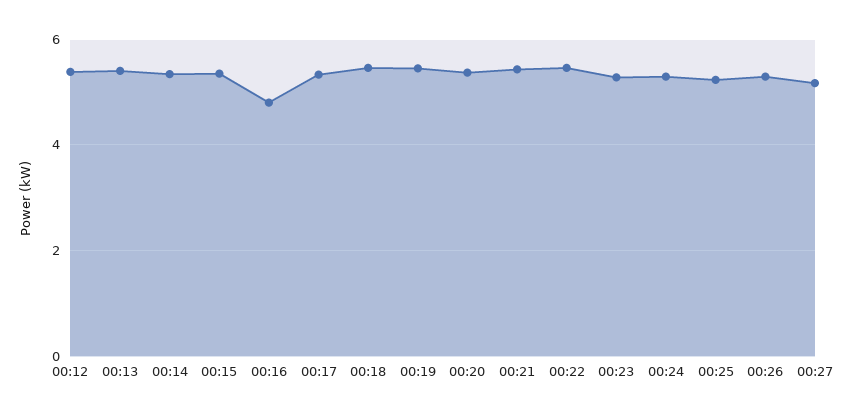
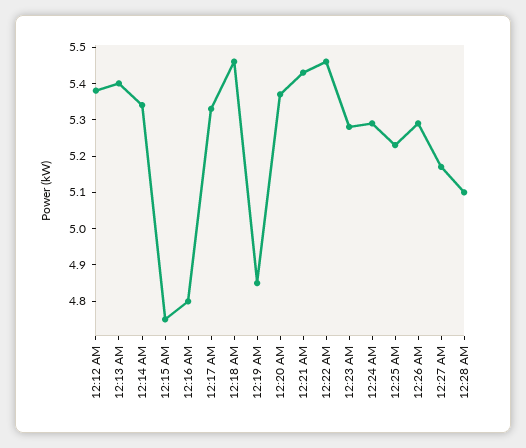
00:15: 5.4 -> 4.75
00:19: 5.4 -> 4.85
12:28 AM: none -> 5.1

